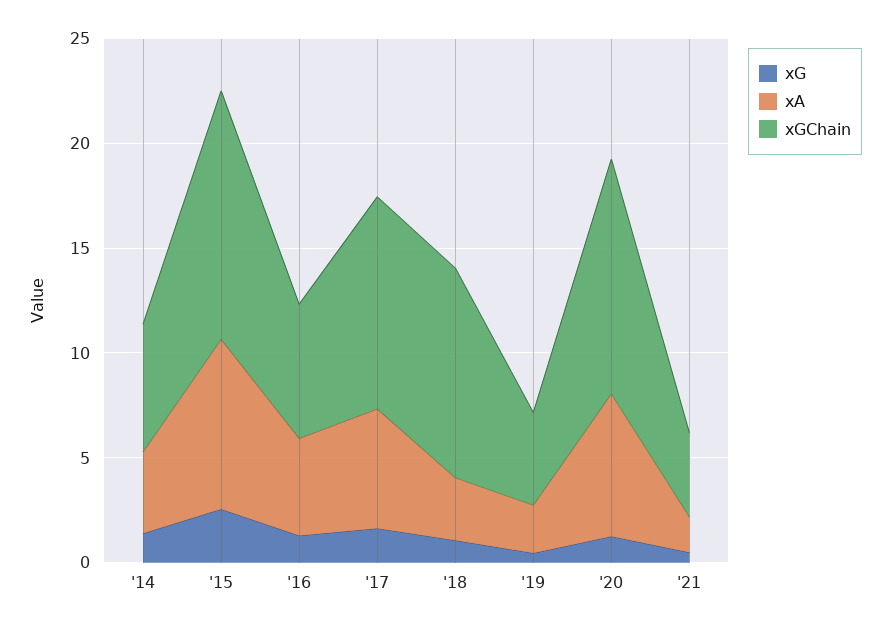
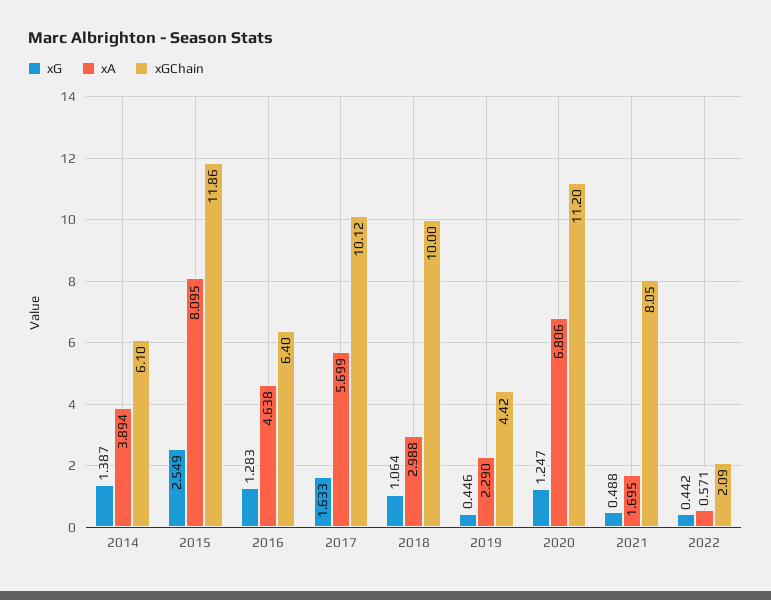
xGChain, '21: 4 -> 8.05
xG, 2022: none -> 0.442
xA, 2022: none -> 0.571
xGChain, 2022: none -> 2.09

